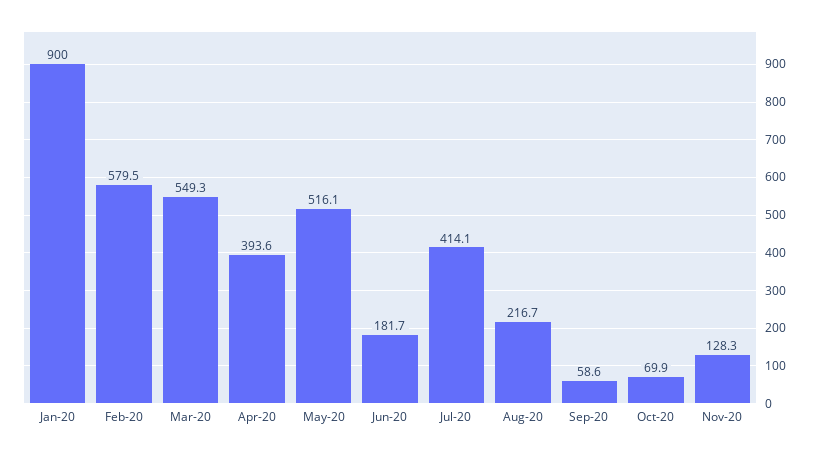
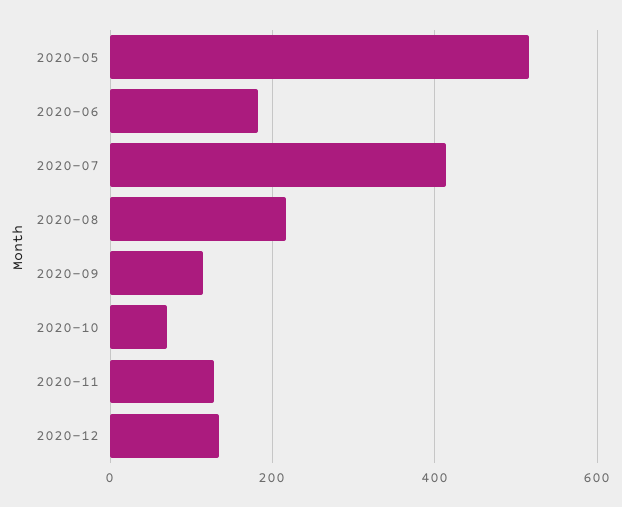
Jan-20: 900 -> none
Feb-20: 579.5 -> none
Mar-20: 549.3 -> none
Apr-20: 393.6 -> none
Sep-20: 58.6 -> 120
2020-12: none -> 140

